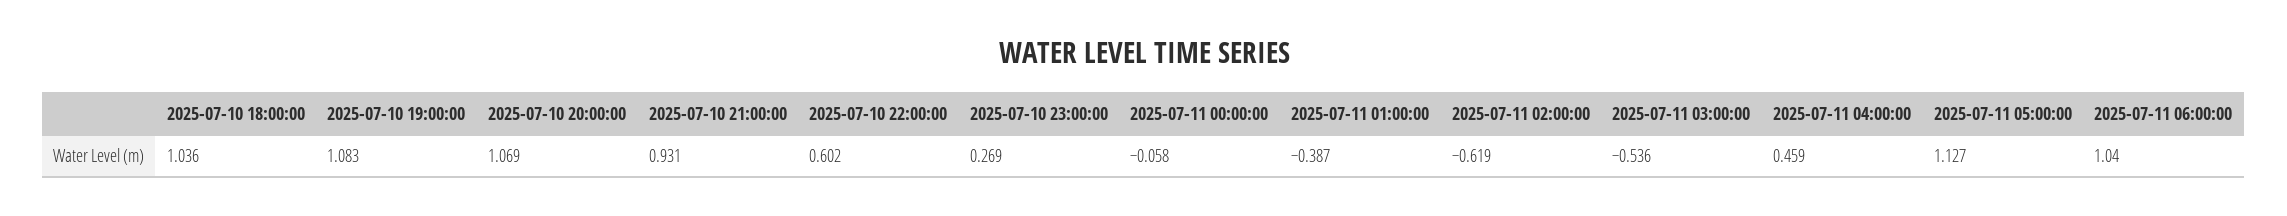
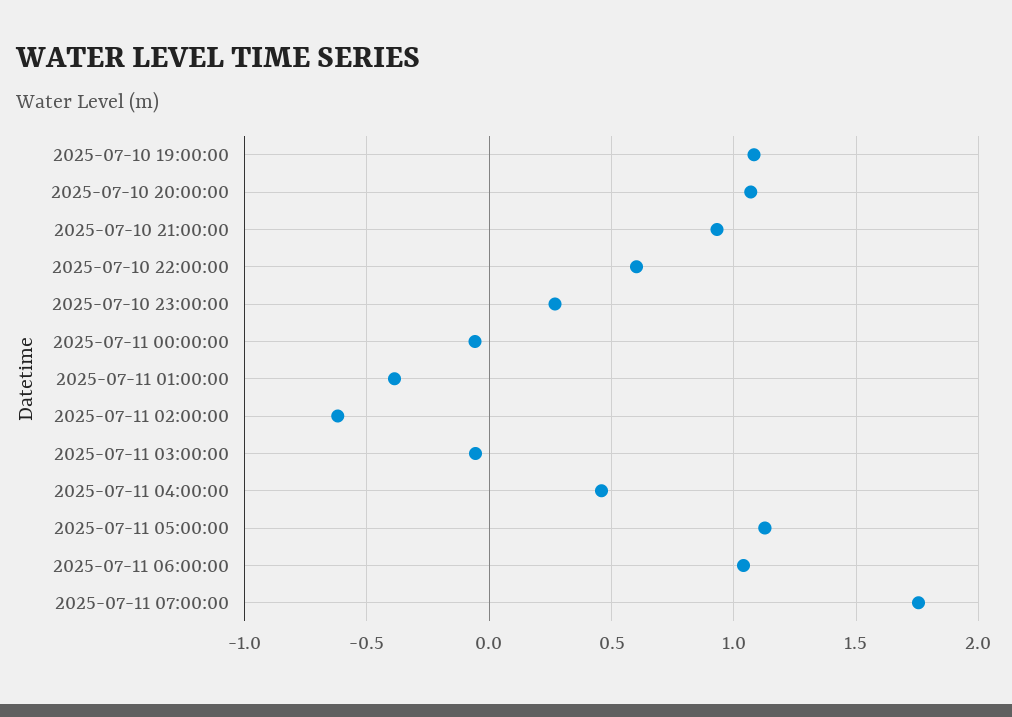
2025-07-10 18:00:00: 1.036 -> none
2025-07-11 03:00:00: -0.536 -> -0.05
2025-07-11 07:00:00: none -> 1.75

